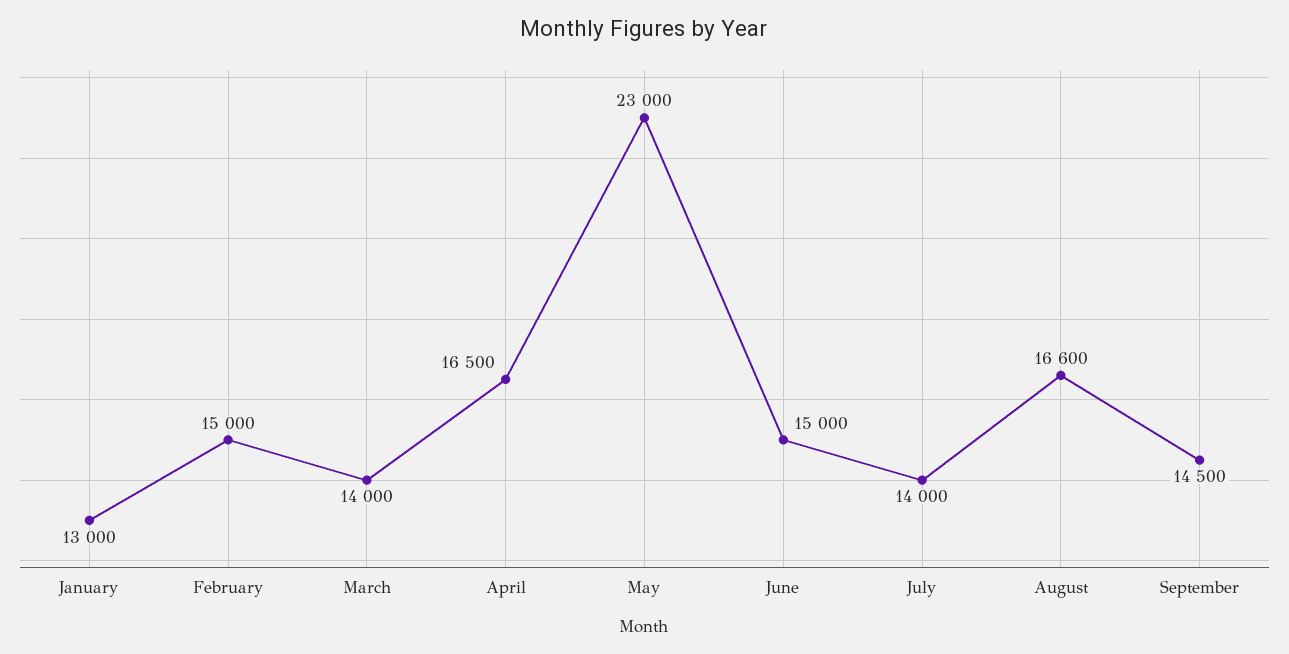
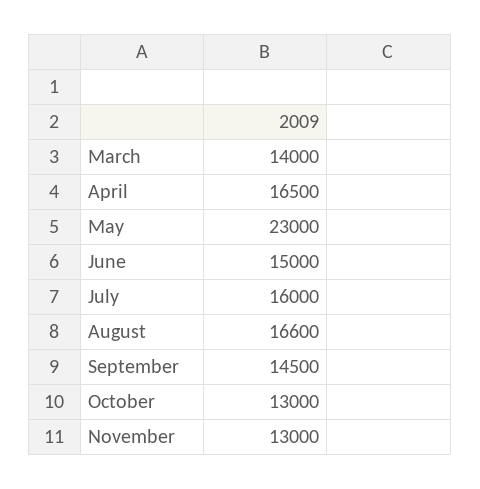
January: 13000 -> none
February: 15000 -> none
July: 14000 -> 16000
October: none -> 13000
November: none -> 13000

